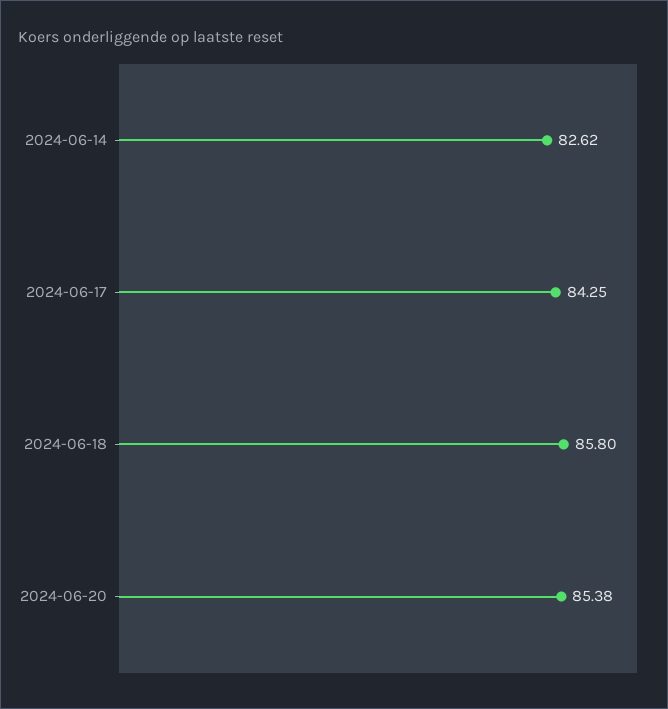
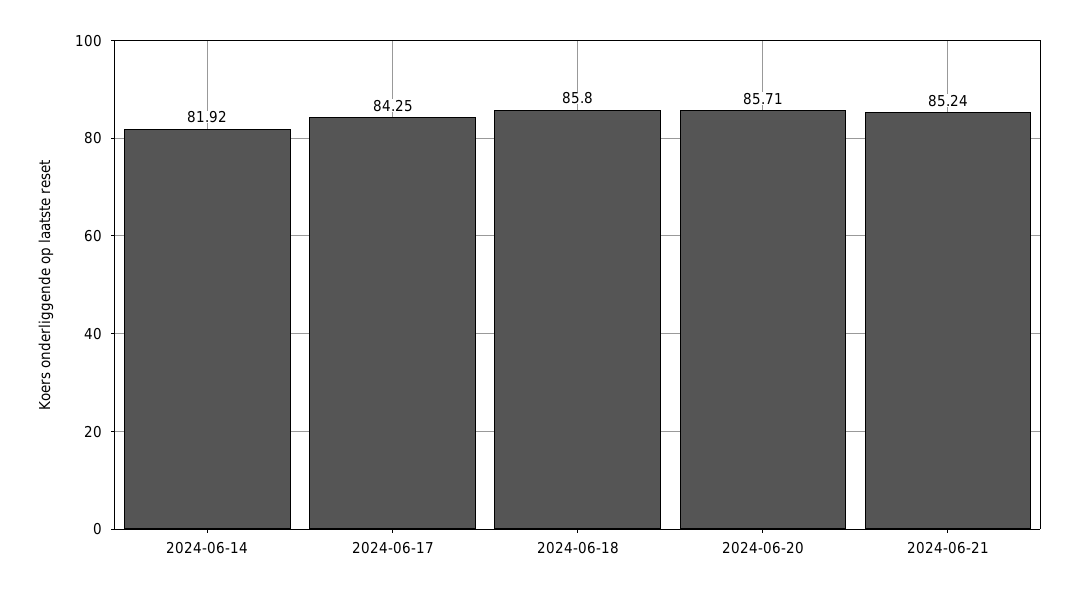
2024-06-14: 82.62 -> 81.92
2024-06-20: 85.38 -> 85.71
2024-06-21: none -> 85.24

